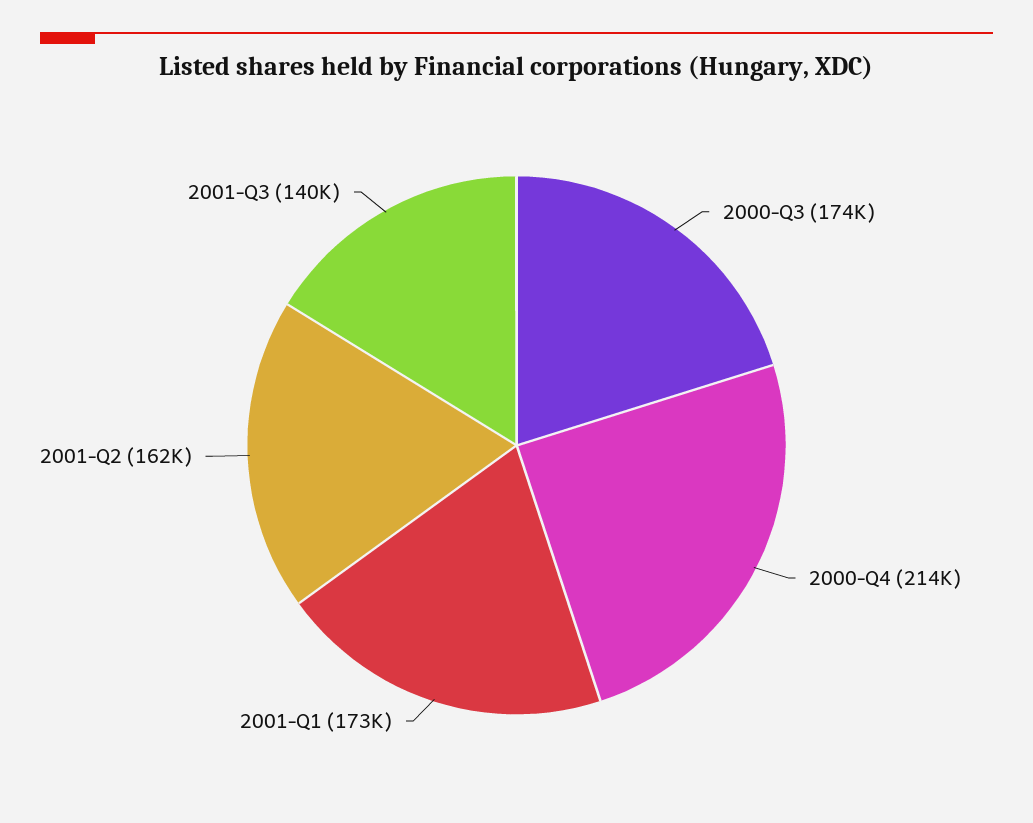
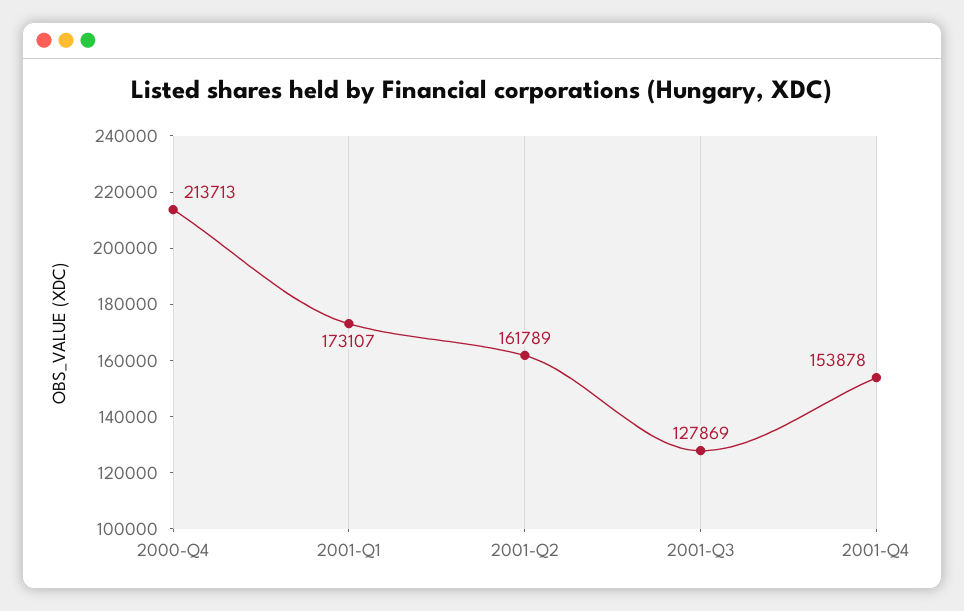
2000-Q3: 174000 -> none
2001-Q3: 140000 -> 127869
2001-Q4: none -> 153878

